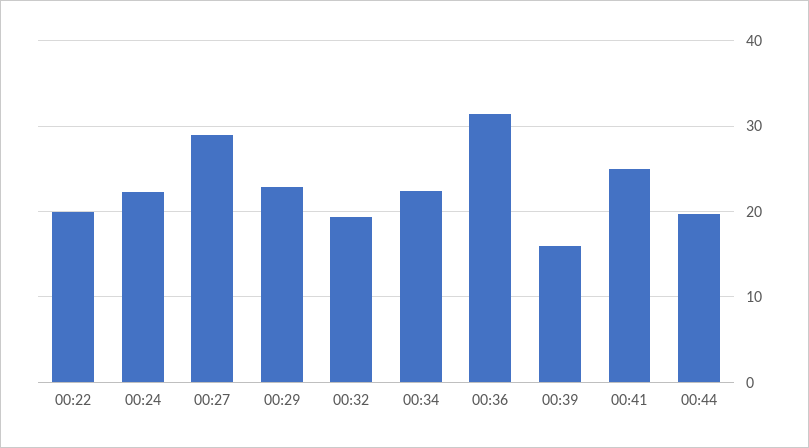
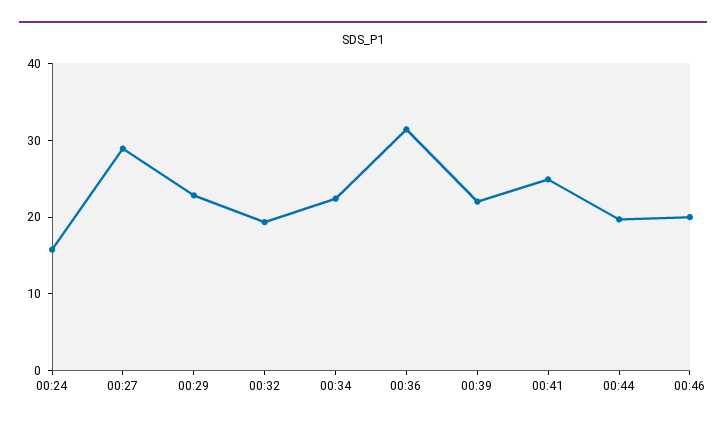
00:22: 20 -> none
00:24: 22 -> 16
00:39: 16 -> 22
00:46: none -> 20

